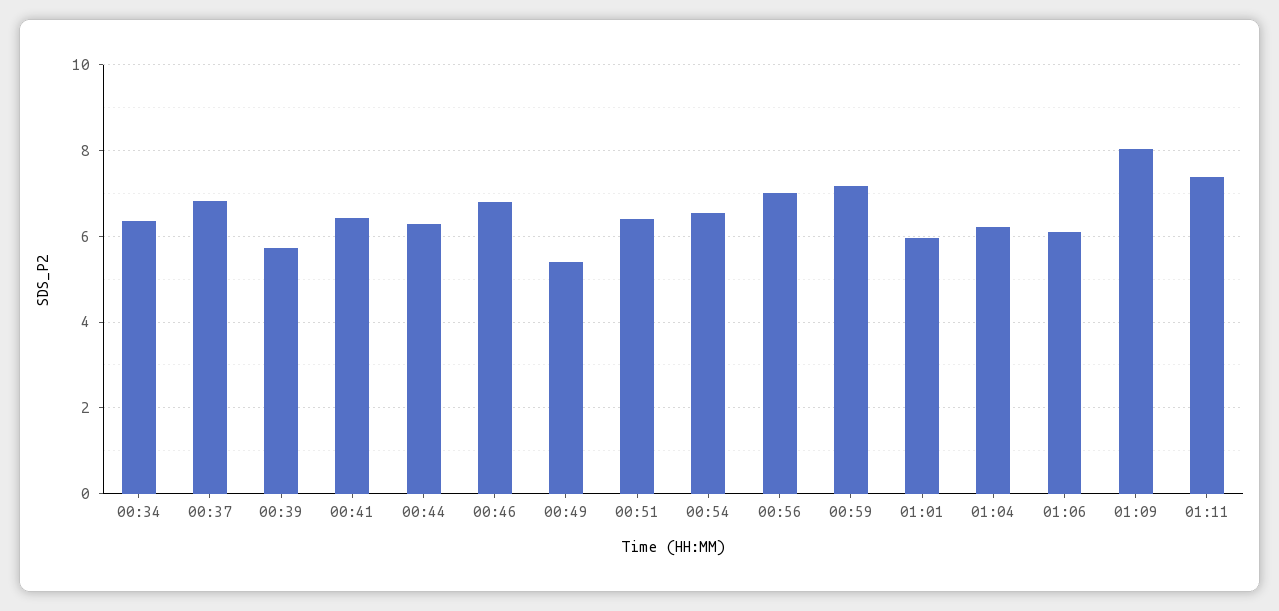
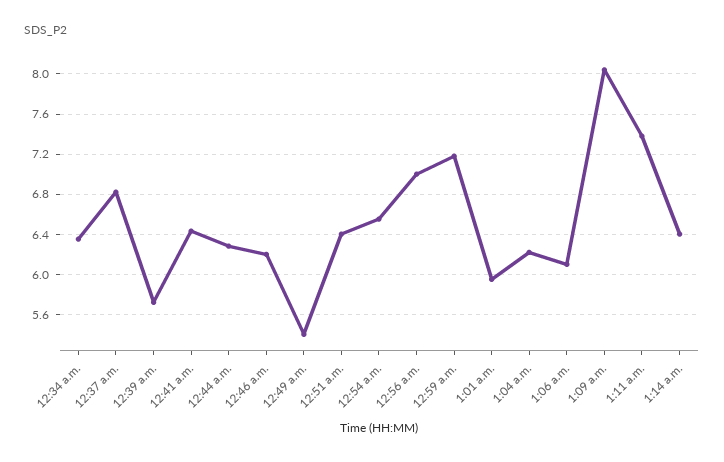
00:46: 6.8 -> 6.2
1:14 a.m.: none -> 6.4

